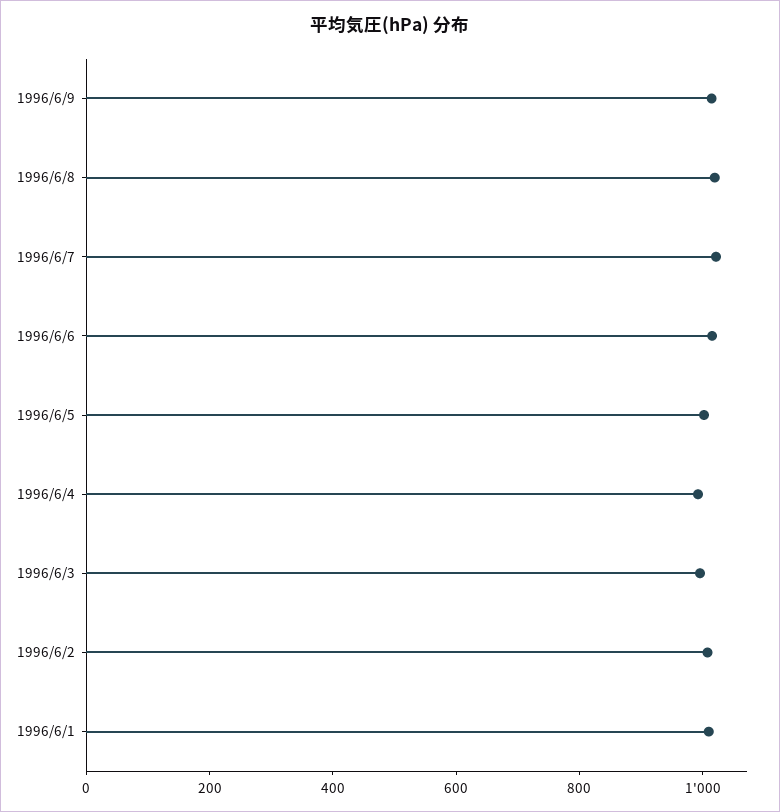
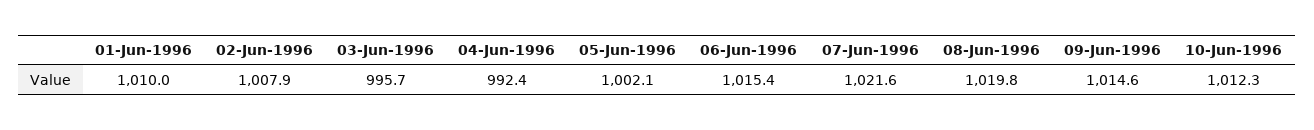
10-Jun-1996: none -> 1012.3

